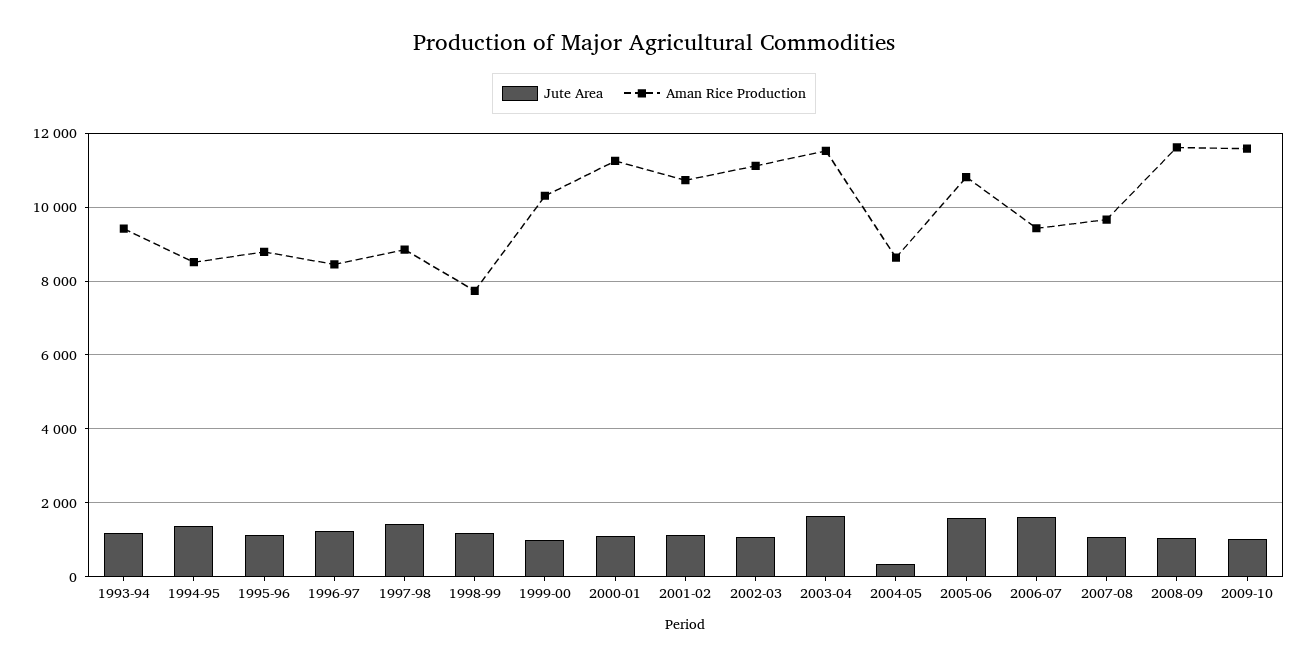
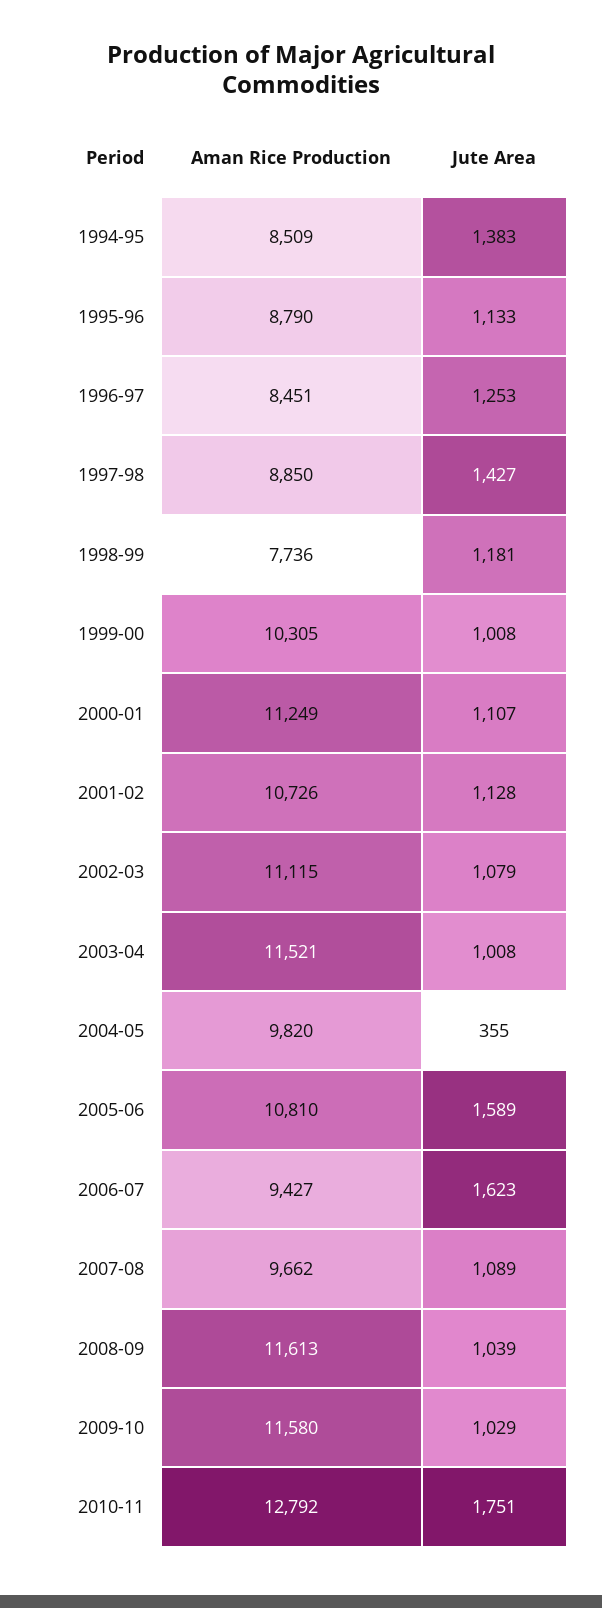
Jute Area, 1993-94: 1200 -> none
Aman Rice Production, 1993-94: 9400 -> none
Jute Area, 2003-04: 1600 -> 1008
Aman Rice Production, 2004-05: 8600 -> 9820
Aman Rice Production, 2010-11: none -> 12792
Jute Area, 2010-11: none -> 1751

